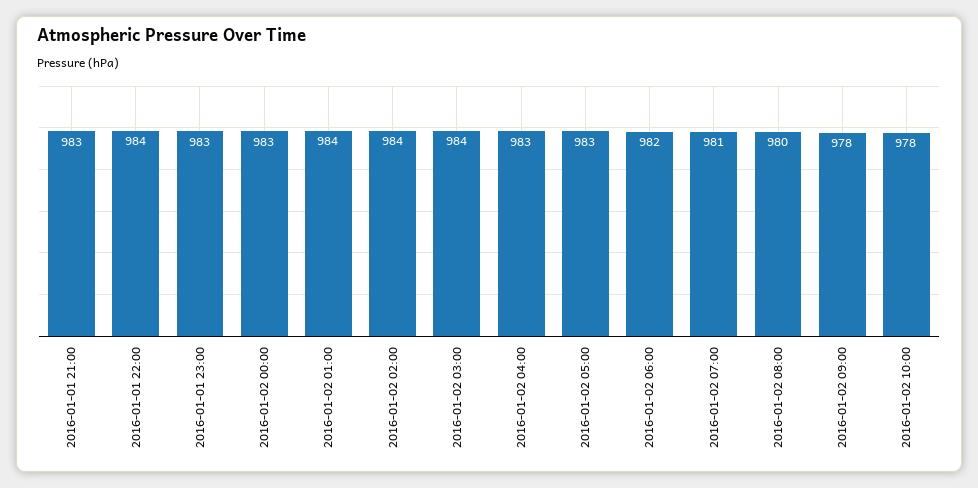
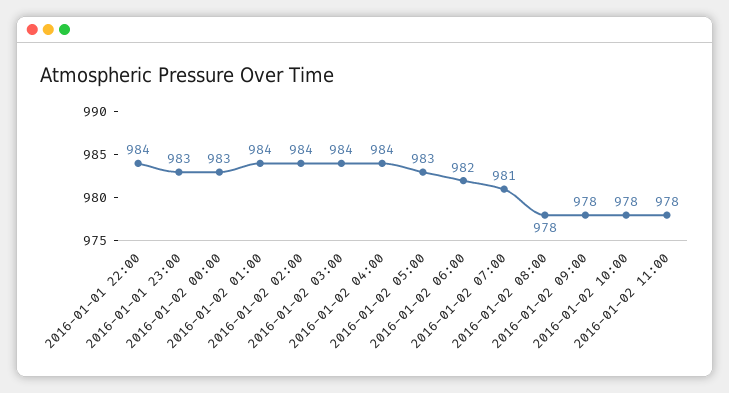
2016-01-01 21:00: 983 -> none
2016-01-02 04:00: 983 -> 984
2016-01-02 08:00: 980 -> 978
2016-01-02 11:00: none -> 978

